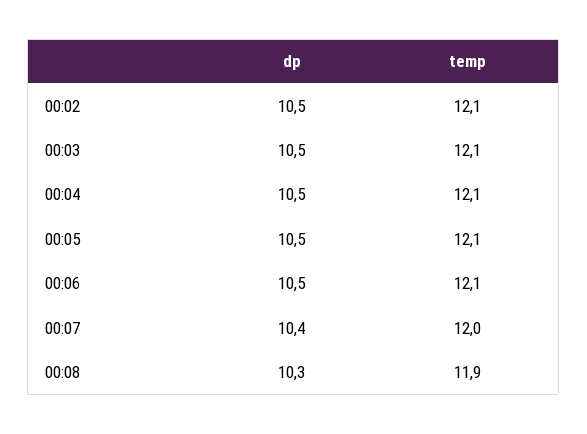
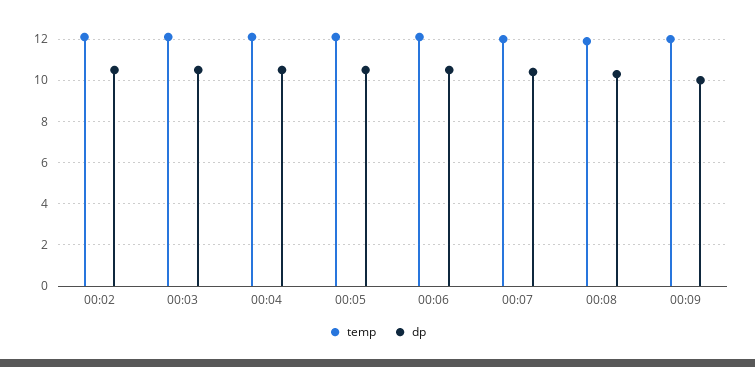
temp, 00:09: none -> 12
dp, 00:09: none -> 10

